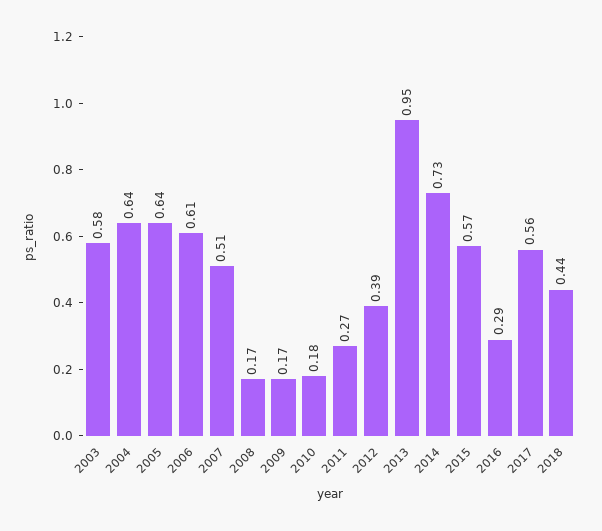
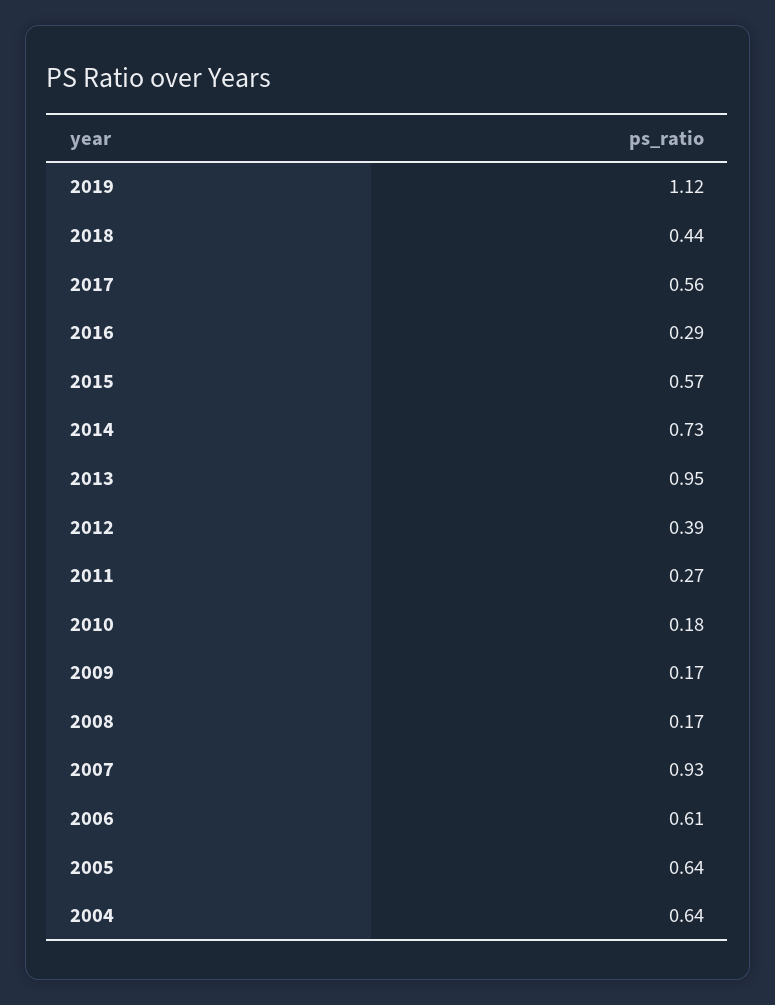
2003: 0.58 -> none
2007: 0.51 -> 0.93
2019: none -> 1.12

